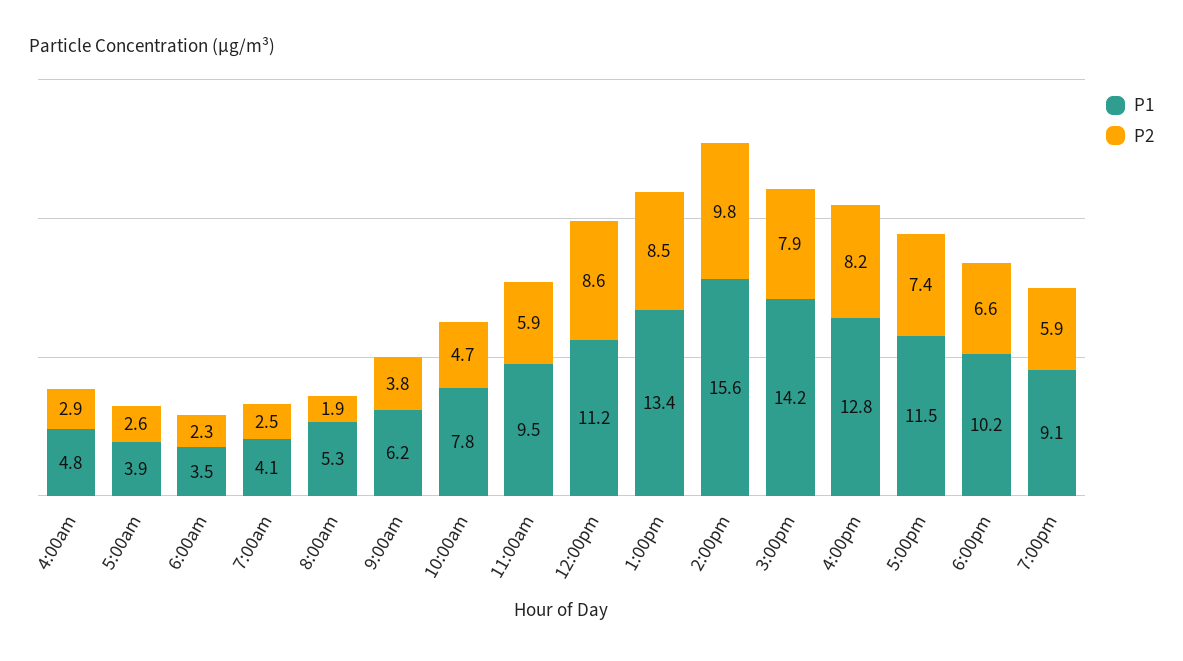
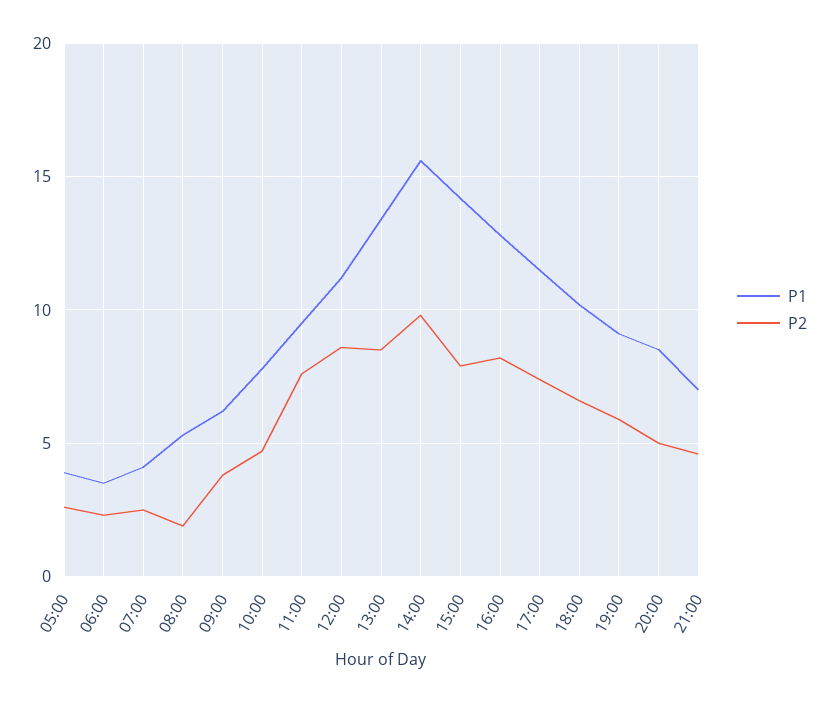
P1, 4:00am: 4.8 -> none
P2, 4:00am: 2.9 -> none
P2, 11:00am: 5.9 -> 7.5
P1, 20:00: none -> 8.5
P2, 20:00: none -> 5
P1, 21:00: none -> 7
P2, 21:00: none -> 4.5

